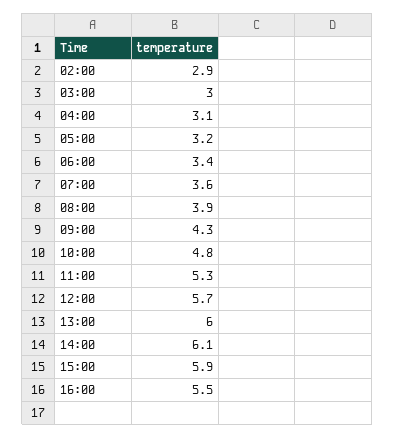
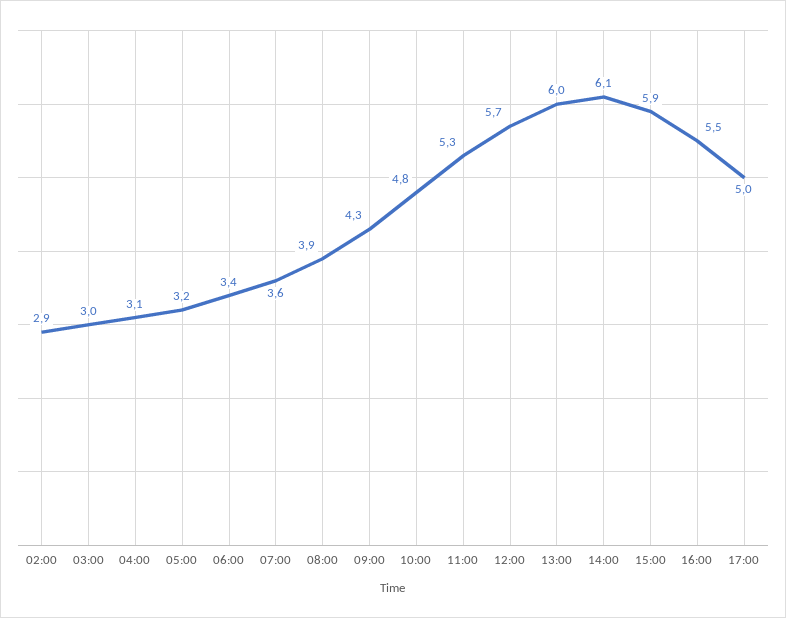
17:00: none -> 5

